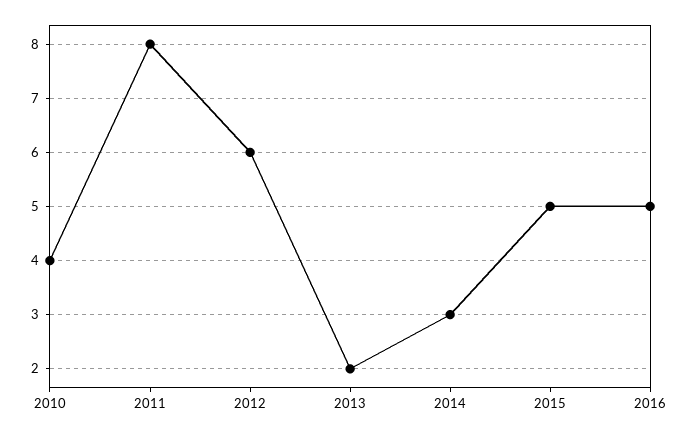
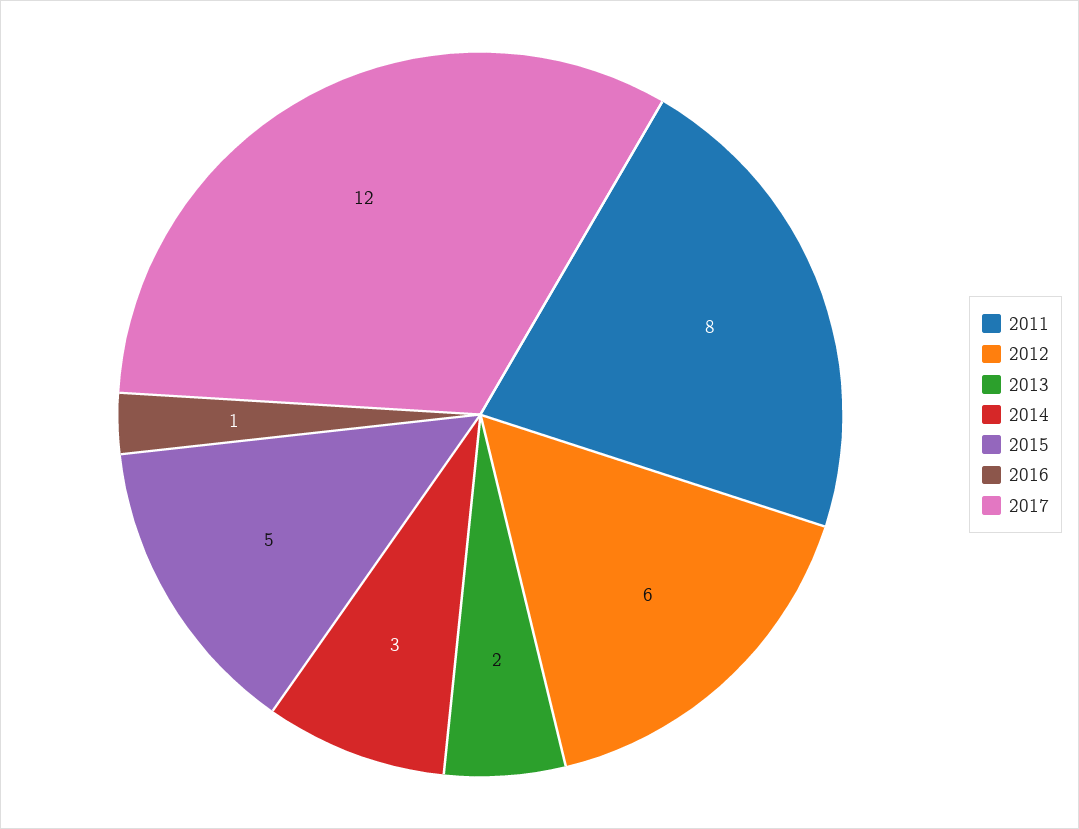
2010: 4 -> none
2016: 5 -> 1
2017: none -> 12

